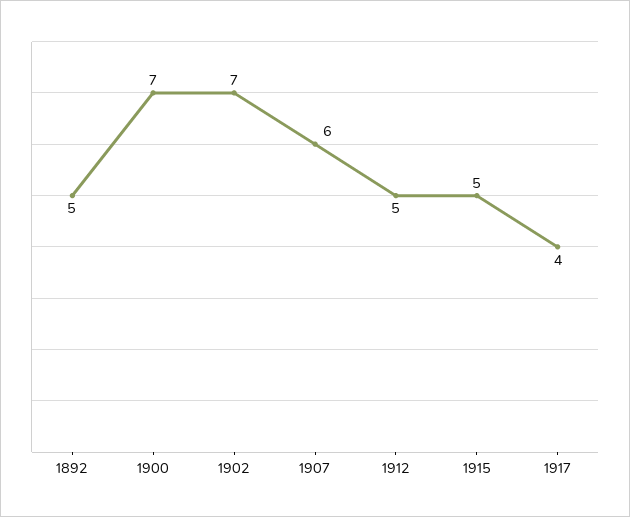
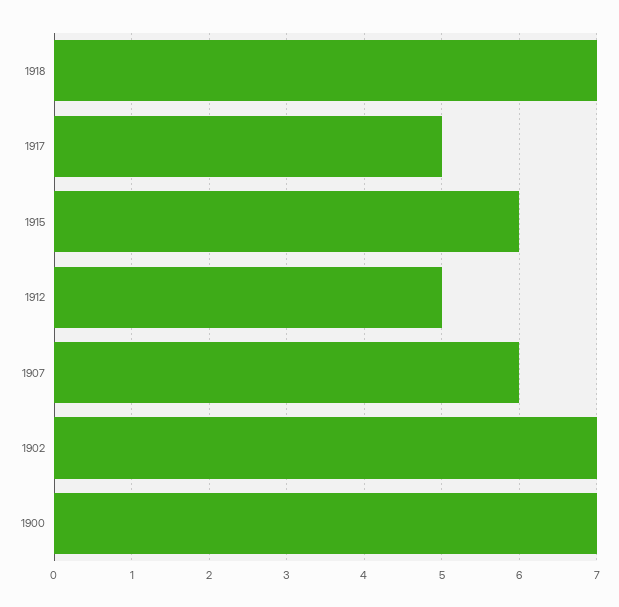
1892: 5 -> none
1915: 5 -> 6
1917: 4 -> 5
1918: none -> 7

